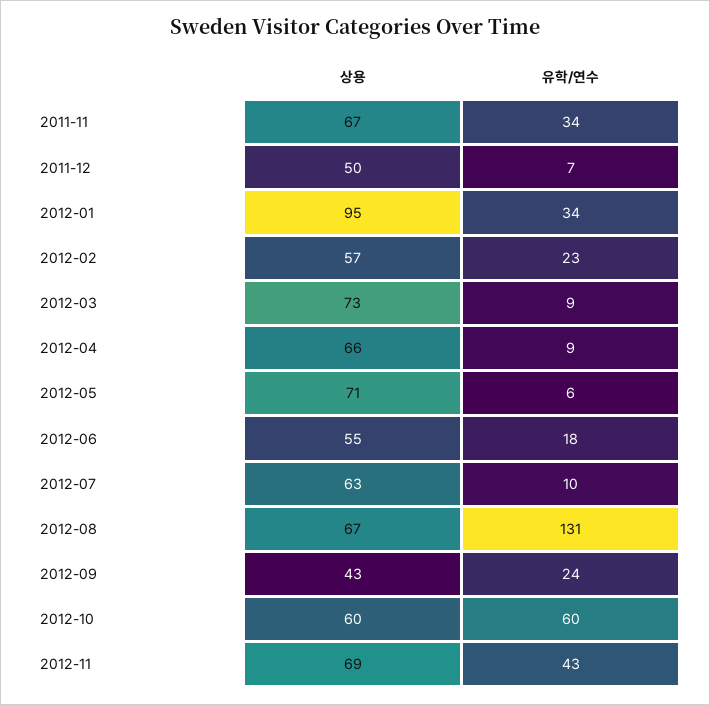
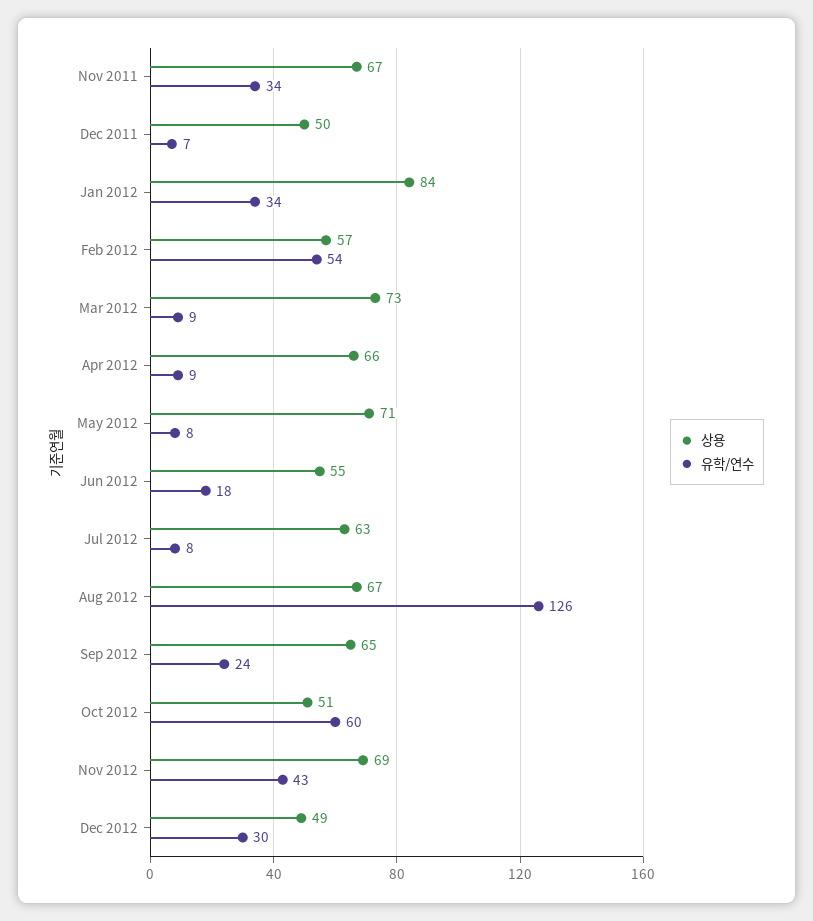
상용, 2012-01: 95 -> 84
유학/연수, 2012-02: 23 -> 54
유학/연수, 2012-05: 6 -> 8
유학/연수, 2012-07: 10 -> 8
유학/연수, 2012-08: 131 -> 126
상용, 2012-09: 43 -> 65
상용, 2012-10: 60 -> 51
상용, Dec 2012: none -> 49
유학/연수, Dec 2012: none -> 30

